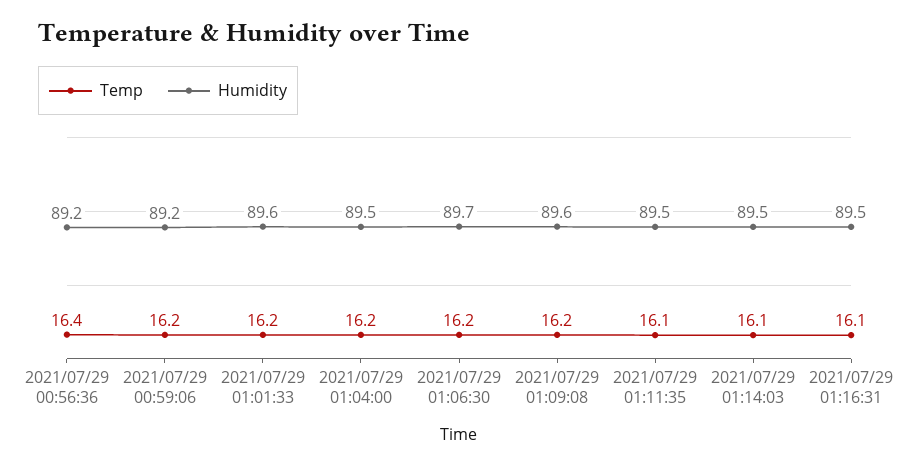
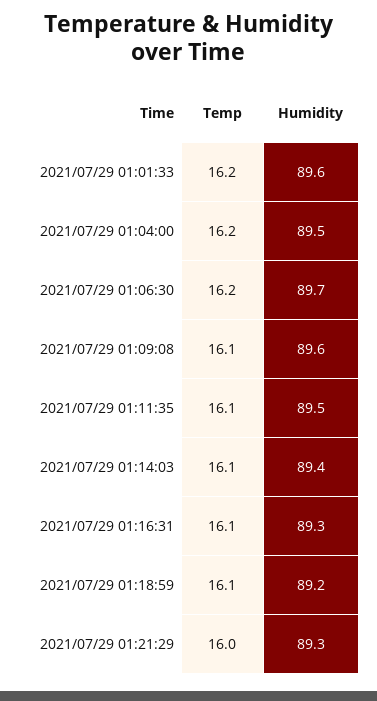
Temp, 2021/07/29 00:56:36: 16.4 -> none
Humidity, 2021/07/29 00:56:36: 89.2 -> none
Temp, 2021/07/29 00:59:06: 16.2 -> none
Humidity, 2021/07/29 00:59:06: 89.2 -> none
Temp, 2021/07/29 01:09:08: 16.2 -> 16.1
Humidity, 2021/07/29 01:14:03: 89.5 -> 89.4
Humidity, 2021/07/29 01:16:31: 89.5 -> 89.3
Temp, 2021/07/29 01:18:59: none -> 16.1
Humidity, 2021/07/29 01:18:59: none -> 89.2
Temp, 2021/07/29 01:21:29: none -> 16
Humidity, 2021/07/29 01:21:29: none -> 89.3

